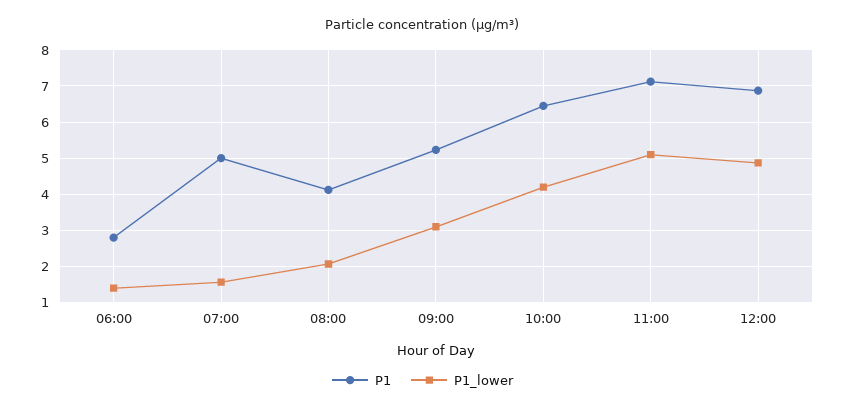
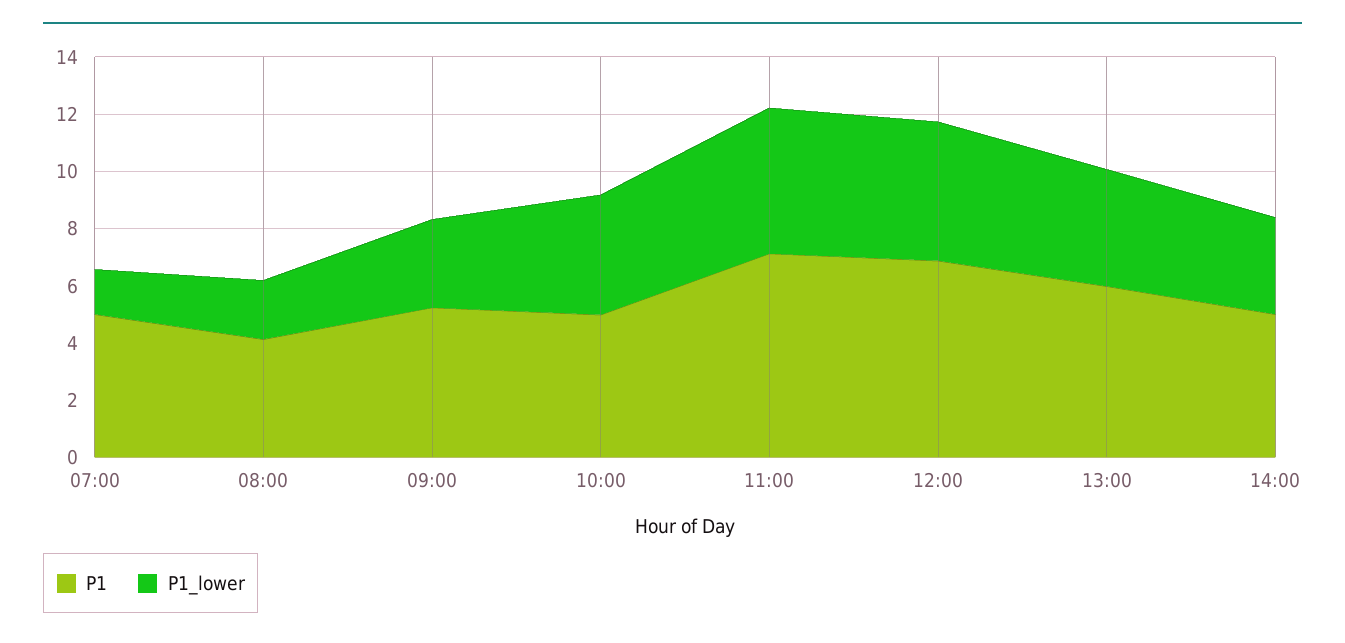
P1, 06:00: 2.8 -> none
P1_lower, 06:00: 1.4 -> none
P1, 10:00: 6.4 -> 5
P1, 13:00: none -> 6
P1_lower, 13:00: none -> 4
P1, 14:00: none -> 5
P1_lower, 14:00: none -> 3.5

